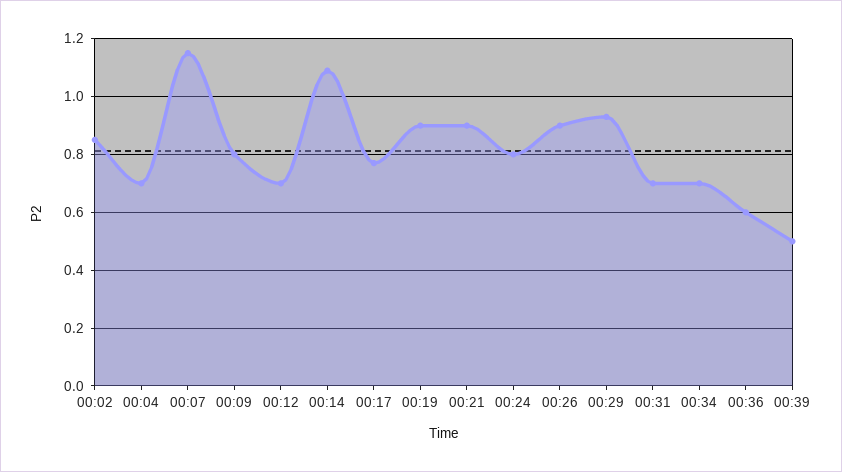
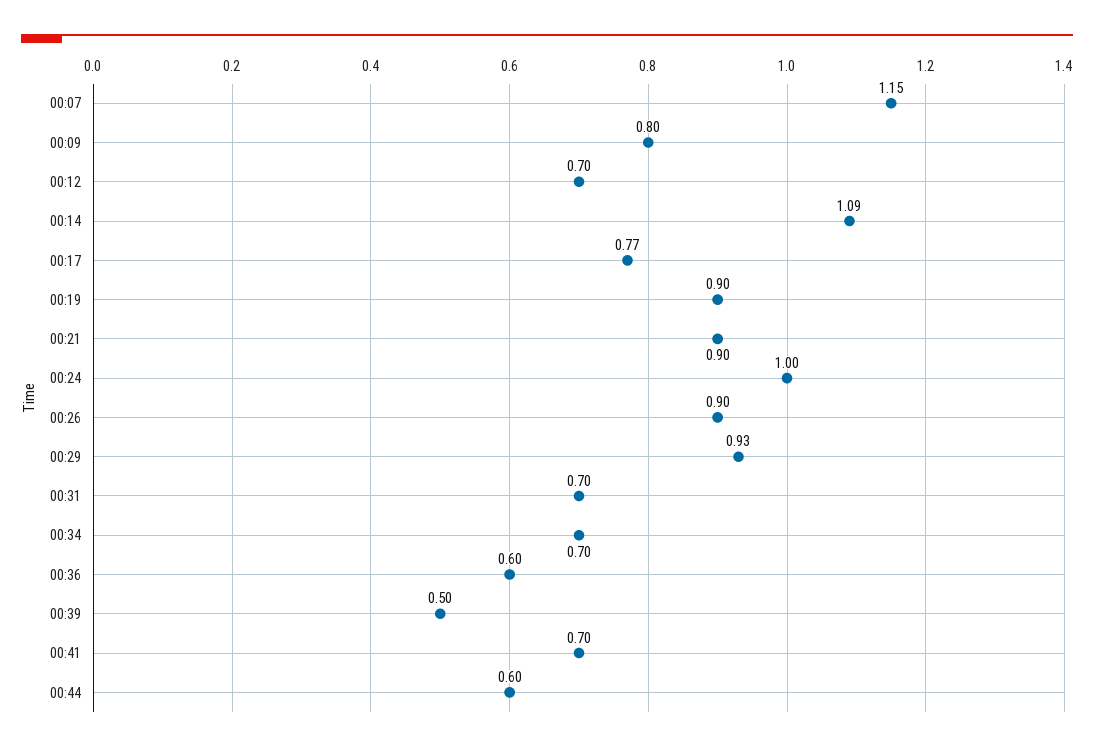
00:02: 0.85 -> none
00:04: 0.7 -> none
00:24: 0.8 -> 1
00:41: none -> 0.7
00:44: none -> 0.6

